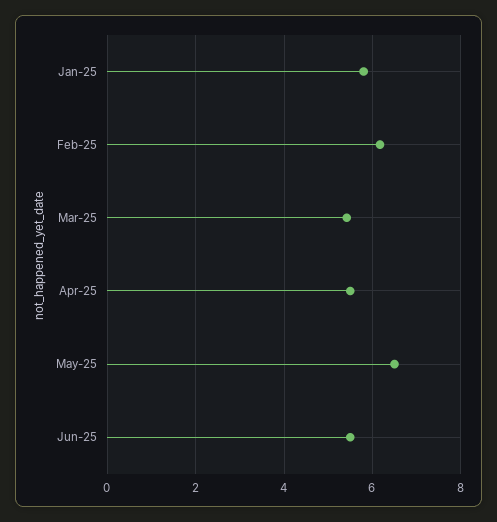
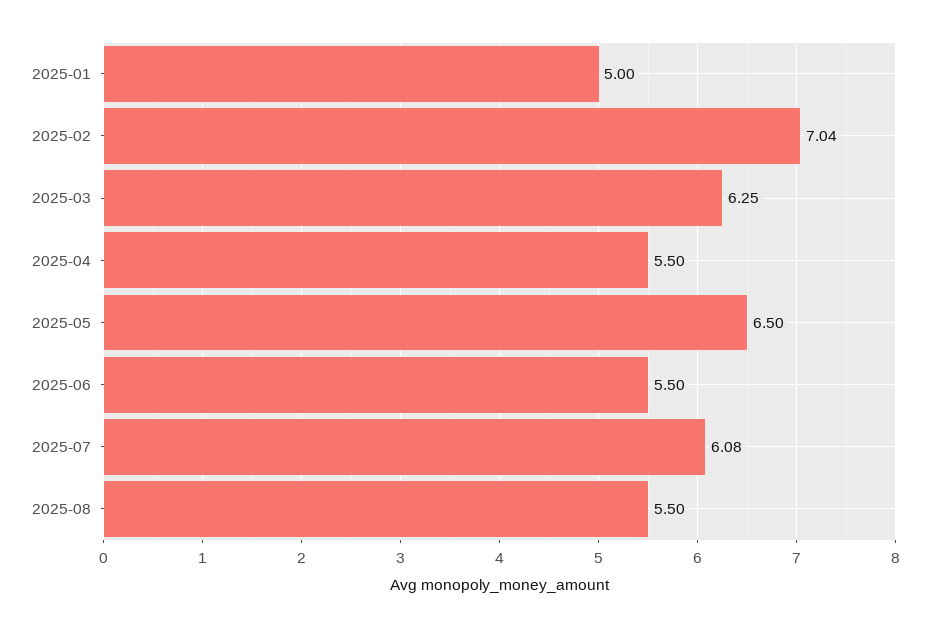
Jan-25: 5.8 -> 5
Feb-25: 6.2 -> 7.04
Mar-25: 5.4 -> 6.25
2025-07: none -> 6.08
2025-08: none -> 5.5

